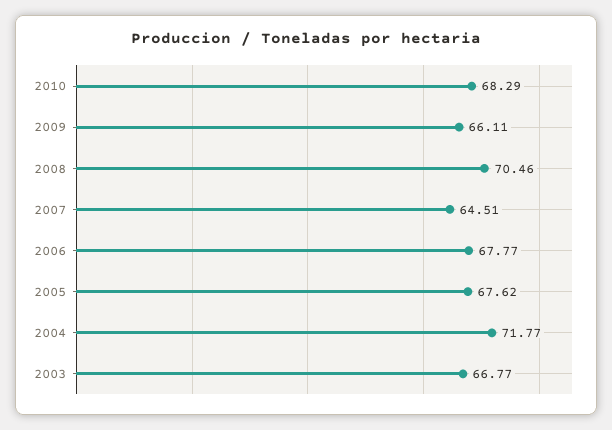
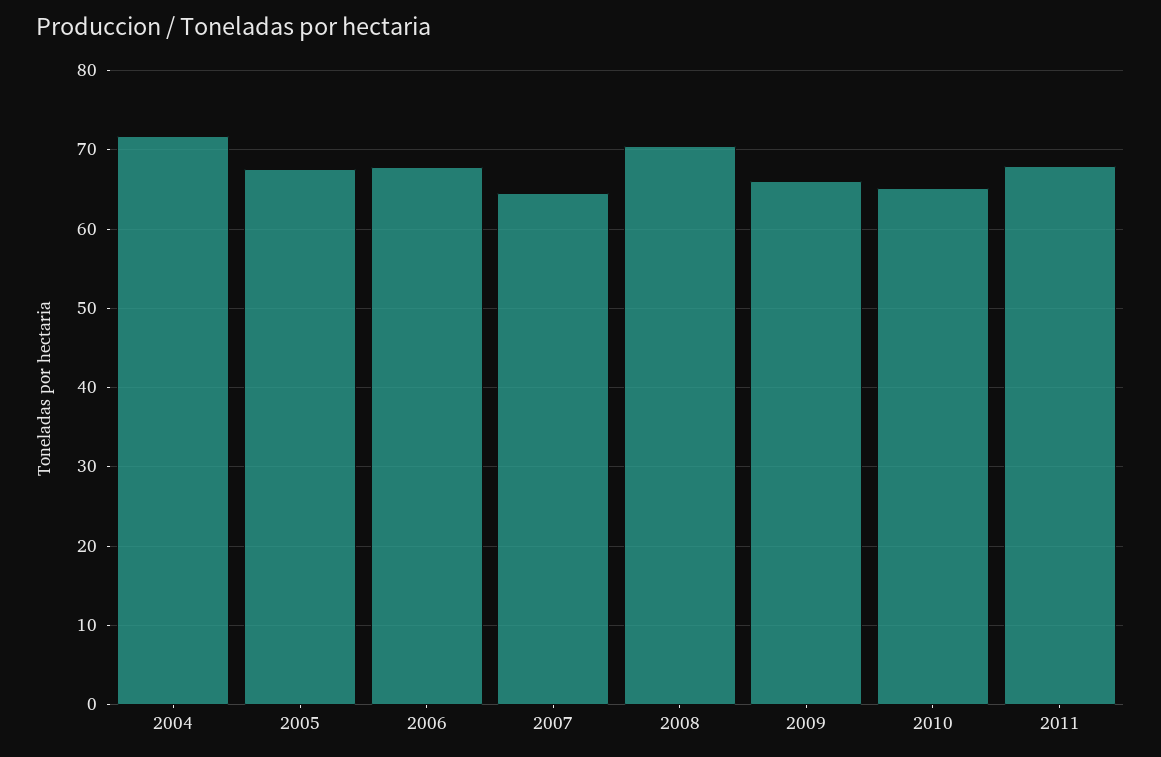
2010: 68.29 -> 65
2003: 66.77 -> none
2011: none -> 68

